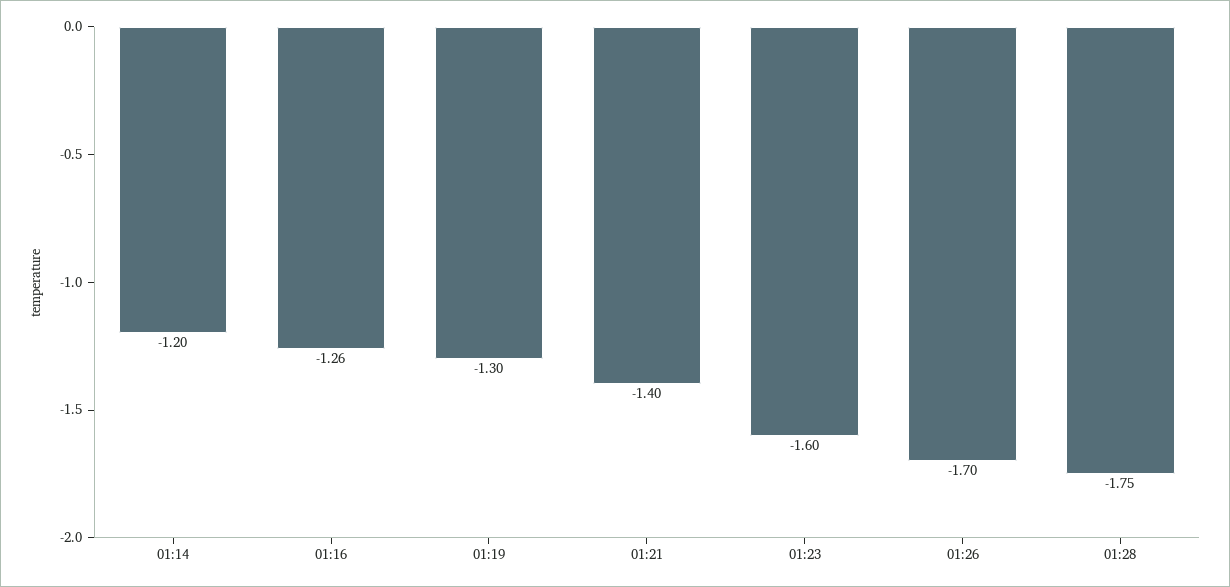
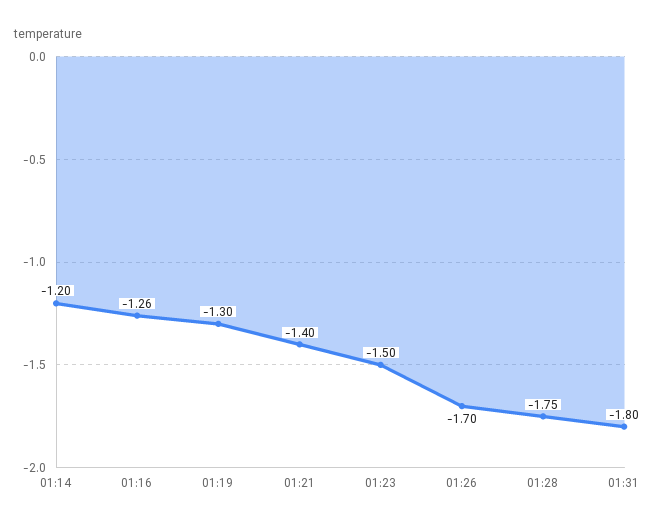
01:23: -1.6 -> -1.5
01:31: none -> -1.8

